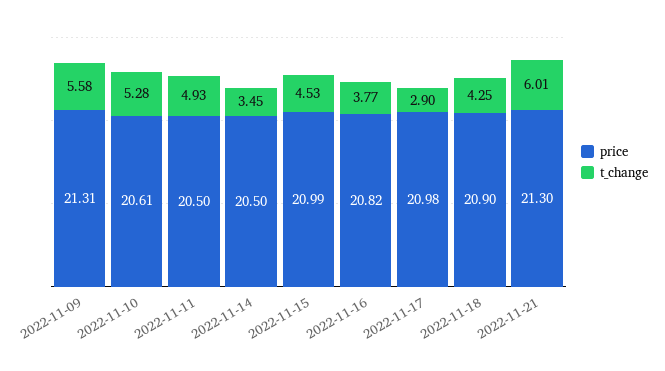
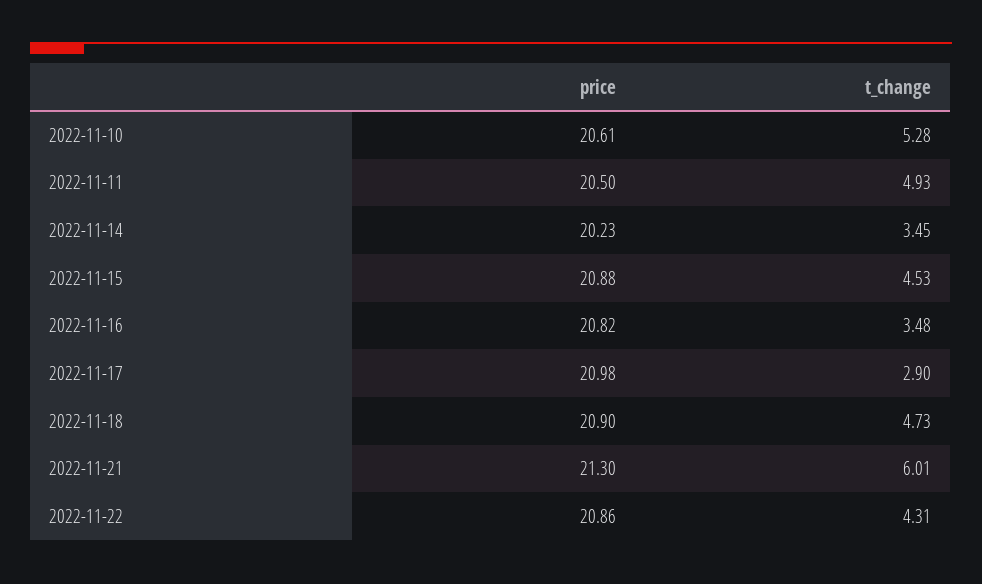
price, 2022-11-09: 21.31 -> none
t_change, 2022-11-09: 5.58 -> none
price, 2022-11-14: 20.5 -> 20.23
price, 2022-11-15: 20.99 -> 20.88
t_change, 2022-11-16: 3.77 -> 3.48
t_change, 2022-11-18: 4.25 -> 4.73
price, 2022-11-22: none -> 20.86
t_change, 2022-11-22: none -> 4.31

